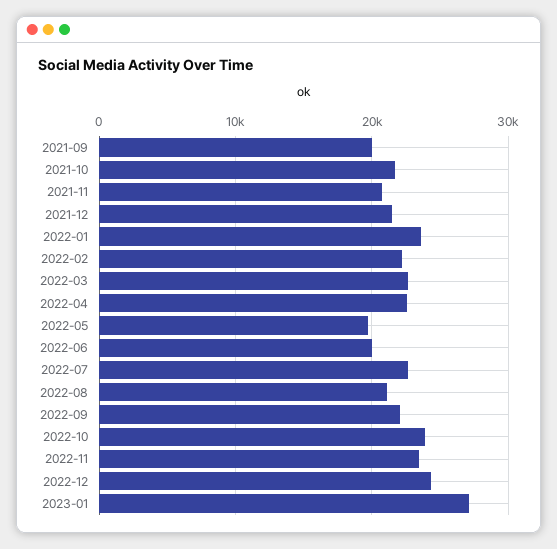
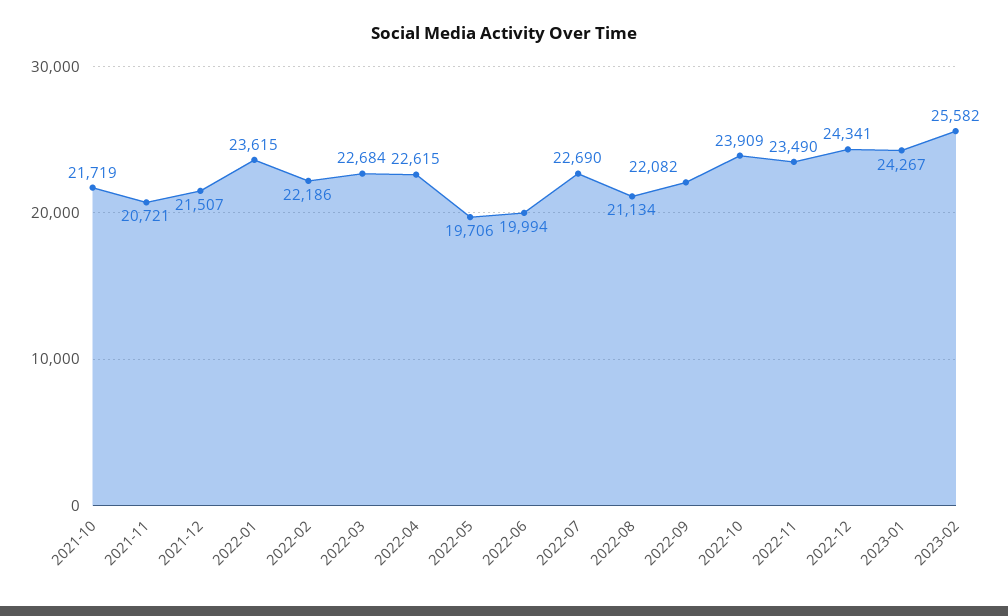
2021-09: 20000 -> none
2023-01: 27000 -> 24267
2023-02: none -> 25582

